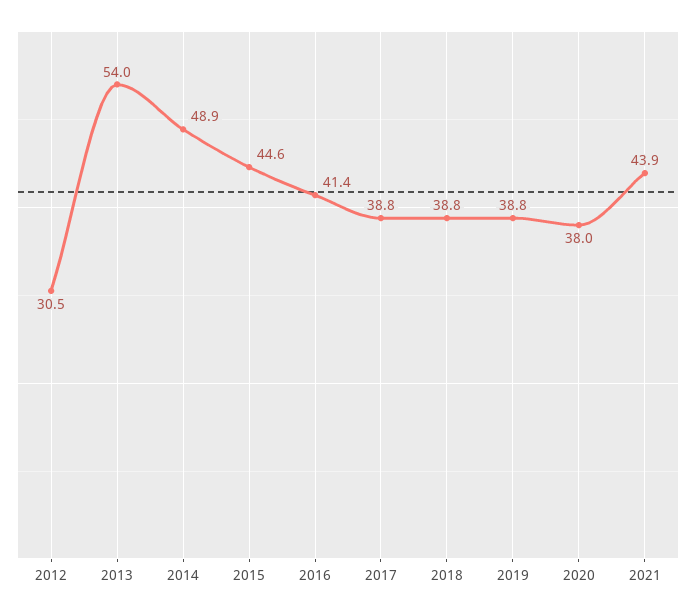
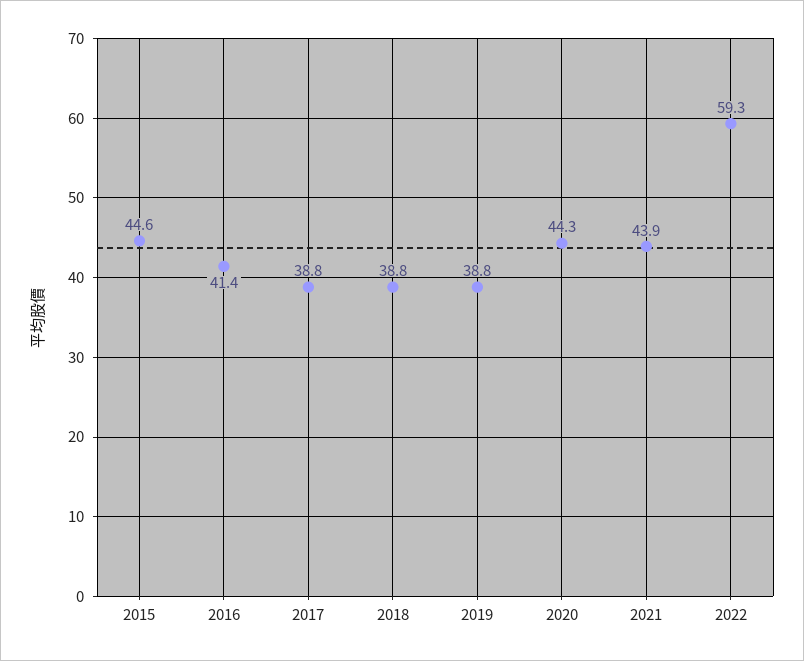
2012: 30.5 -> none
2013: 54 -> none
2014: 48.9 -> none
2020: 38 -> 44.3
2022: none -> 59.3

